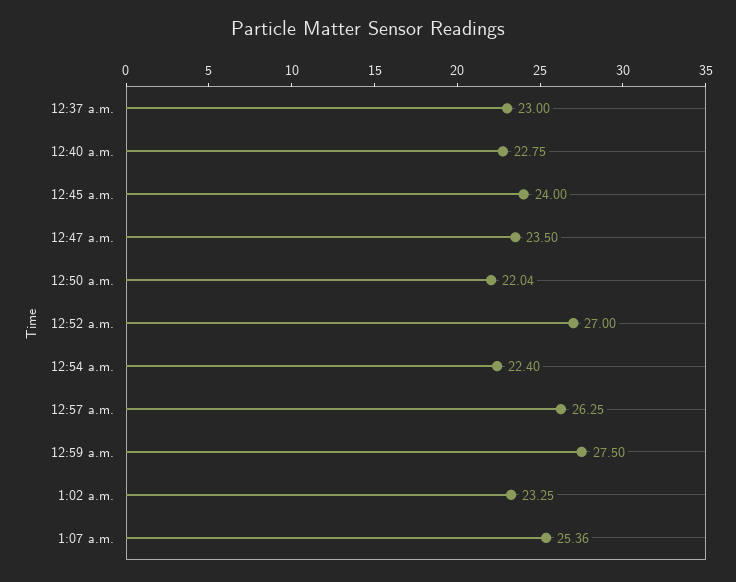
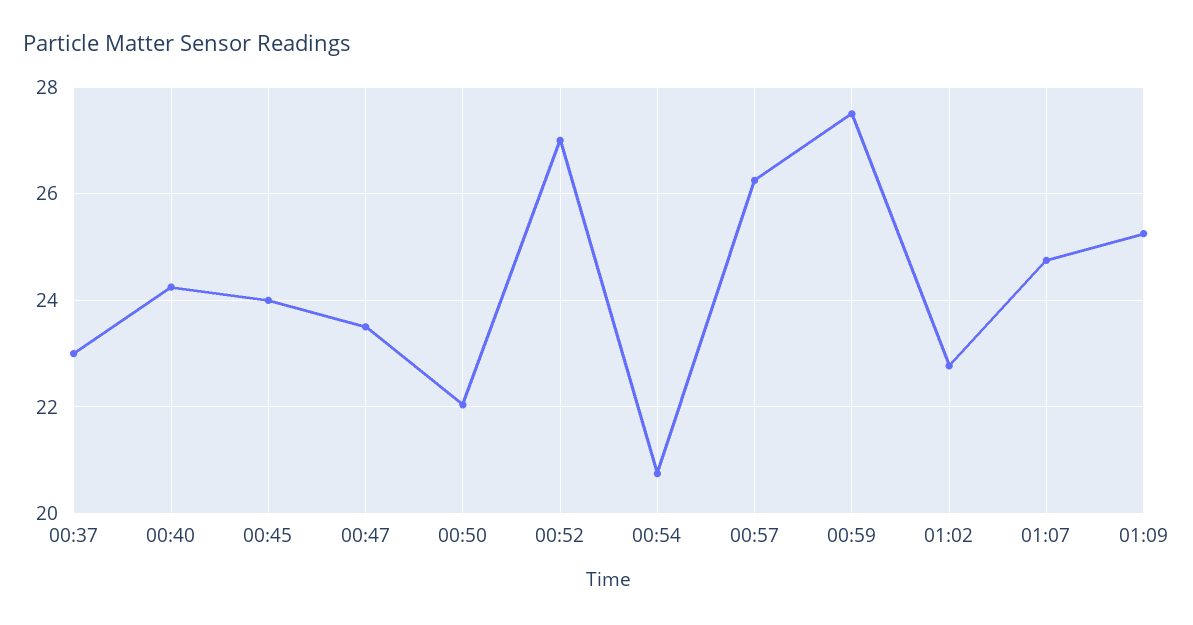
12:40 a.m.: 22.75 -> 24.2
12:54 a.m.: 22.4 -> 20.8
1:02 a.m.: 23.25 -> 22.8
1:07 a.m.: 25.36 -> 24.8
01:09: none -> 25.2

